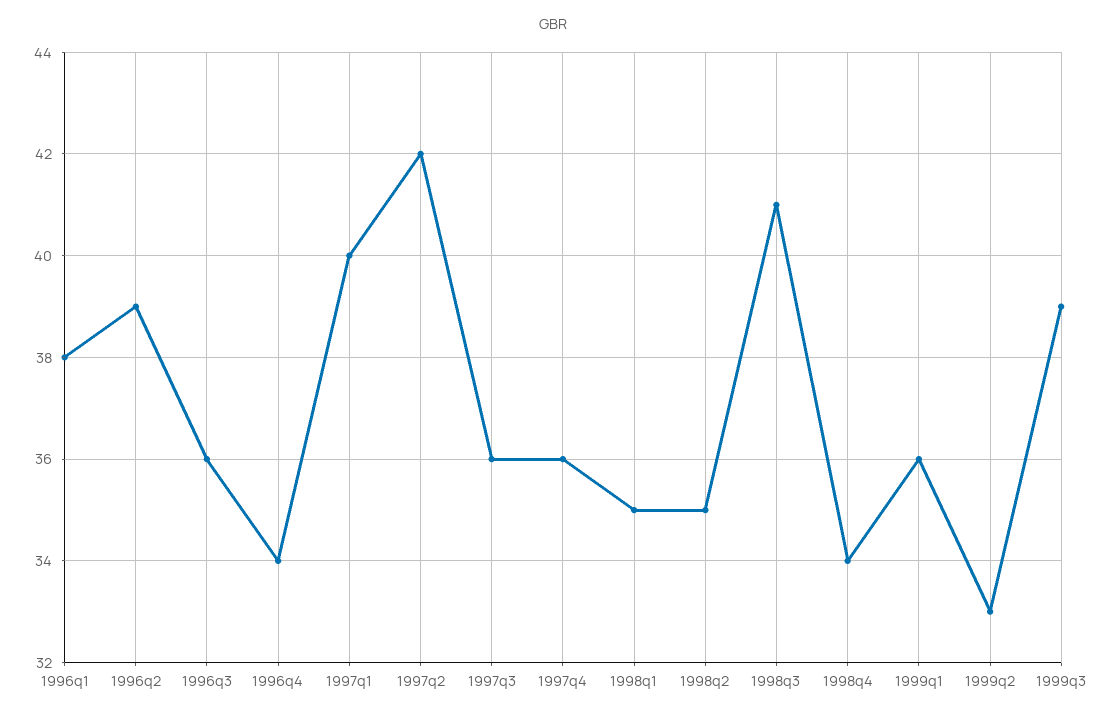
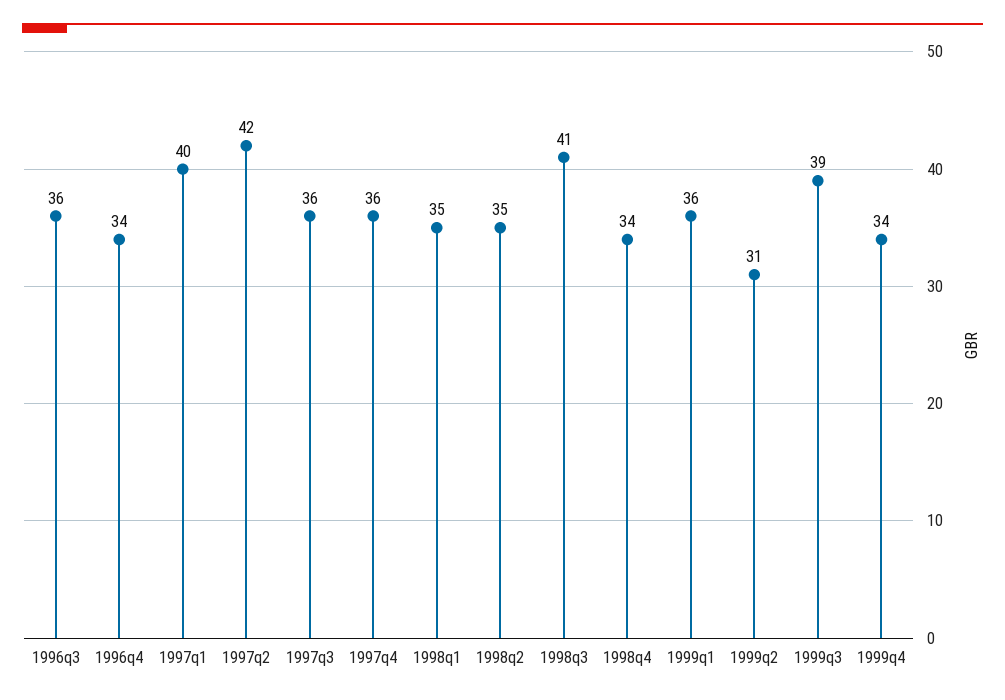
1996q1: 38 -> none
1996q2: 39 -> none
1999q2: 33 -> 31
1999q4: none -> 34

